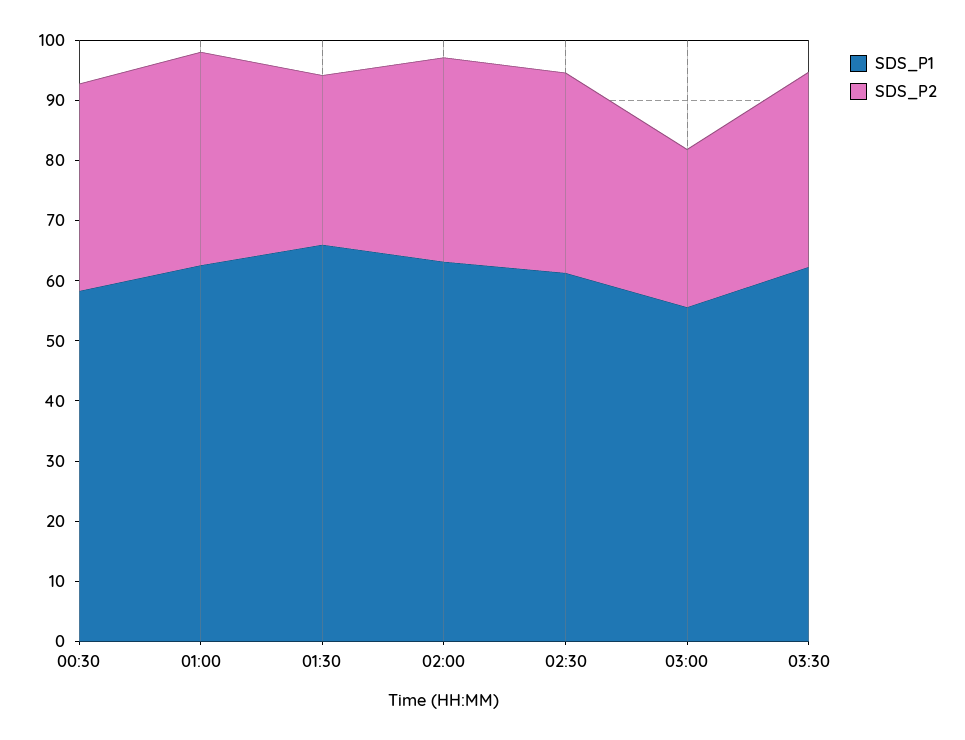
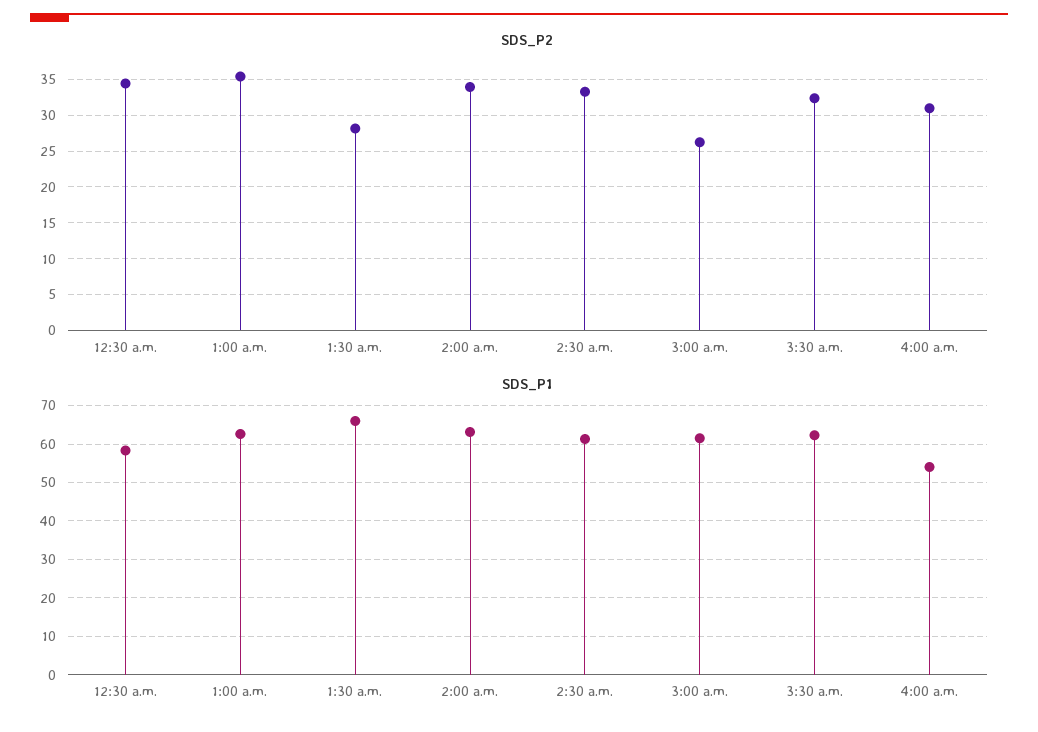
SDS_P1, 03:00: 56 -> 62
SDS_P2, 4:00 a.m.: none -> 31
SDS_P1, 4:00 a.m.: none -> 54

